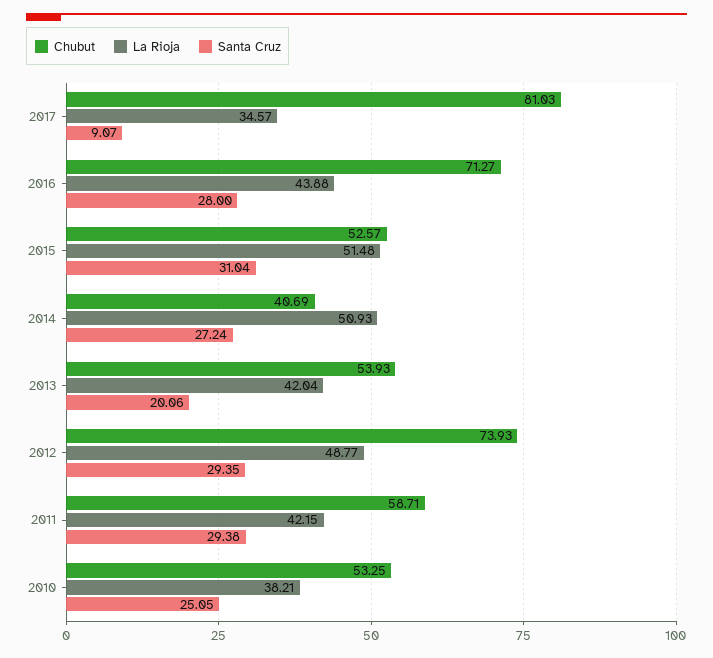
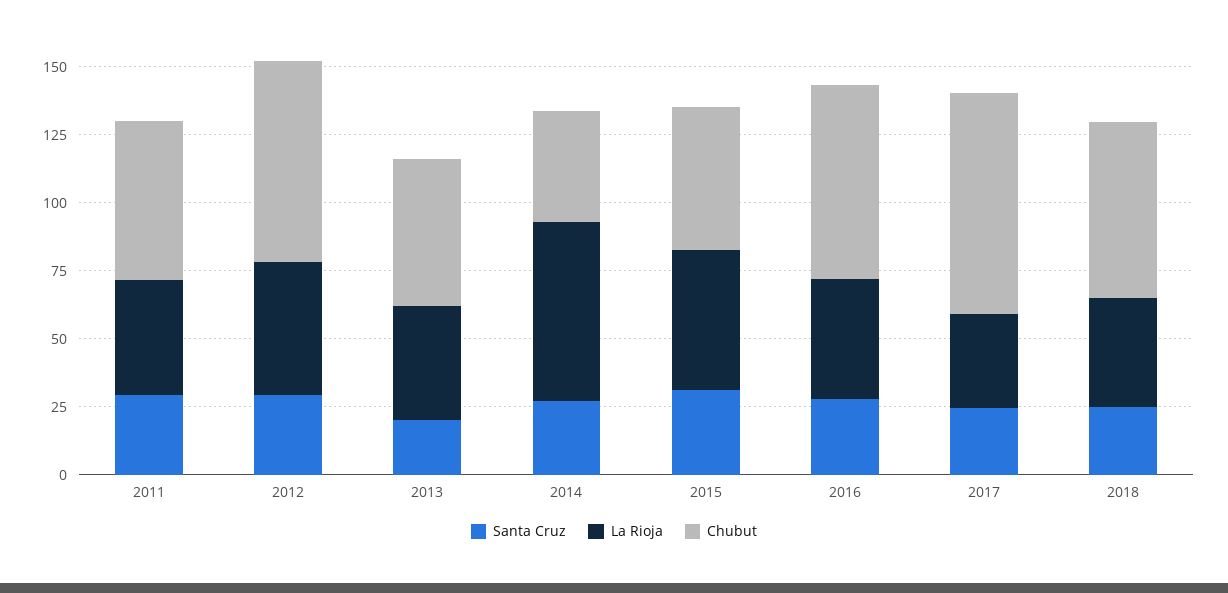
Santa Cruz, 2017: 9.07 -> 25
La Rioja, 2014: 50.93 -> 65
Chubut, 2010: 53.25 -> none
La Rioja, 2010: 38.21 -> none
Santa Cruz, 2010: 25.05 -> none
Santa Cruz, 2018: none -> 25
La Rioja, 2018: none -> 40
Chubut, 2018: none -> 65

